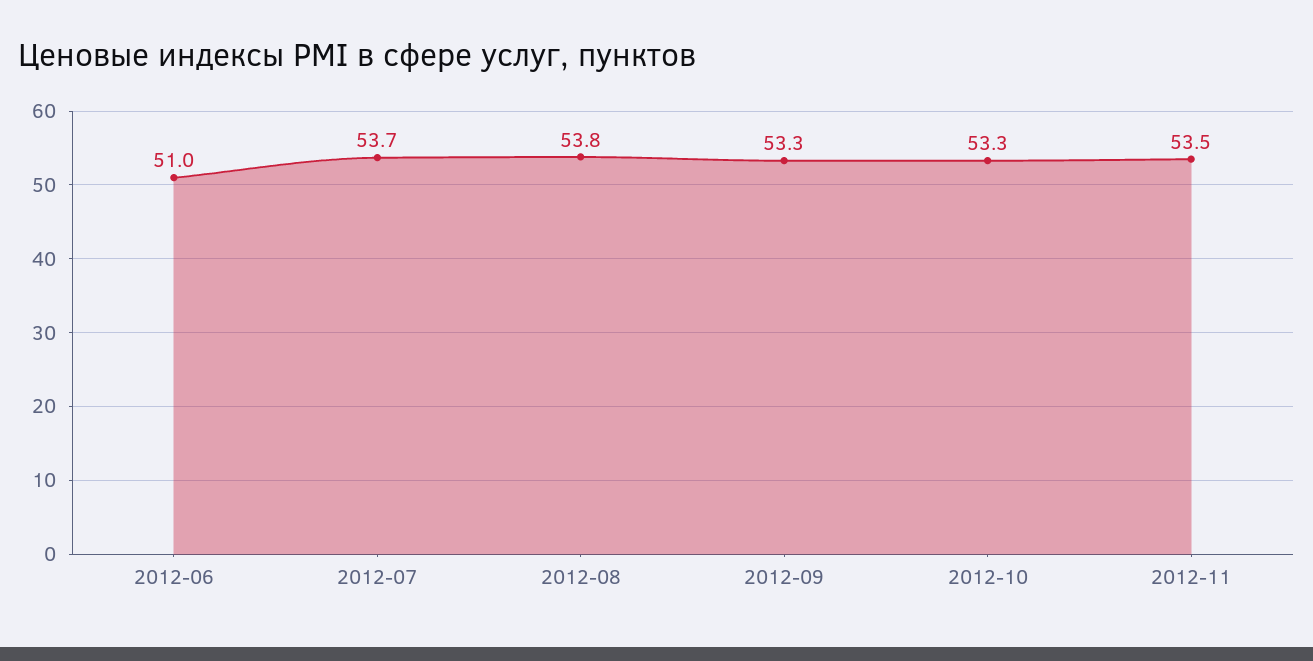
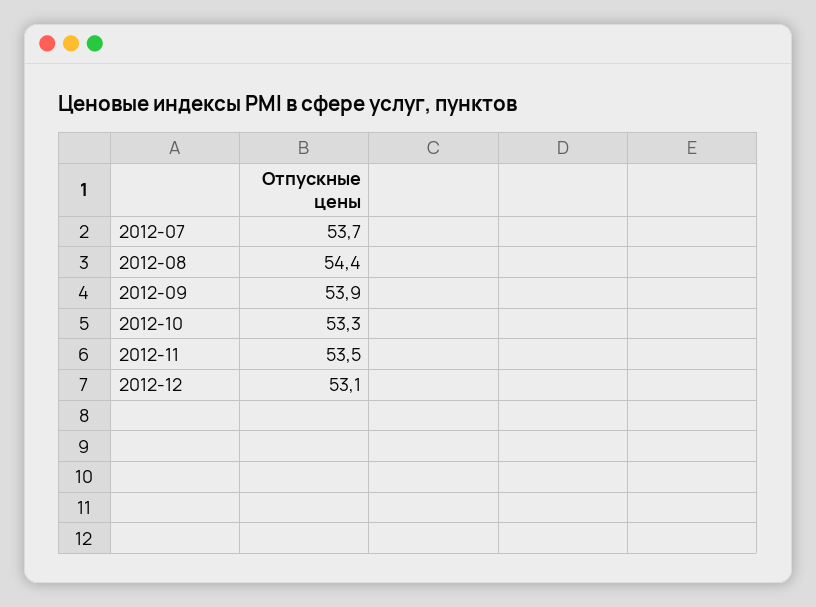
2012-06: 51 -> none
2012-08: 53.8 -> 54.4
2012-09: 53.3 -> 53.9
2012-12: none -> 53.1

